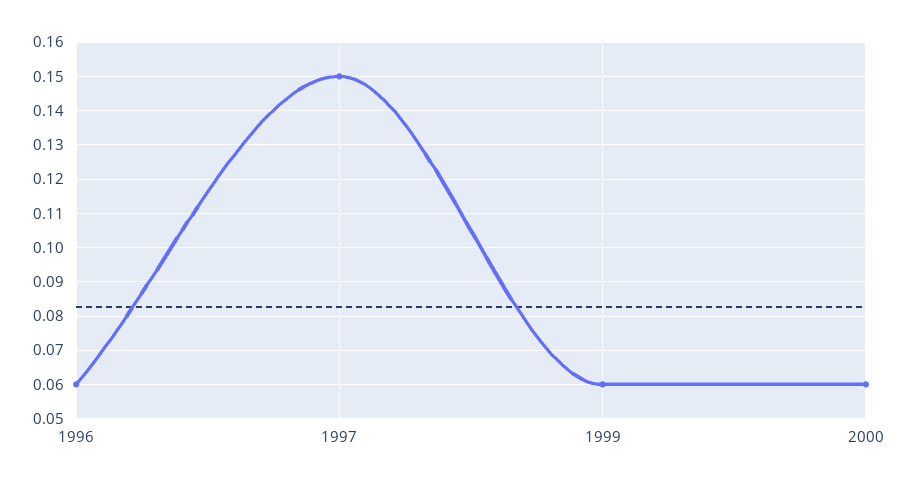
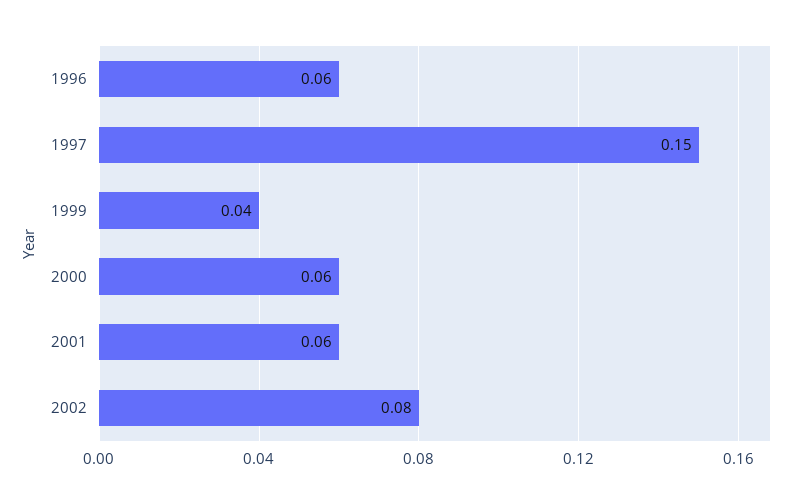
1999: 0.06 -> 0.04
2001: none -> 0.06
2002: none -> 0.08

